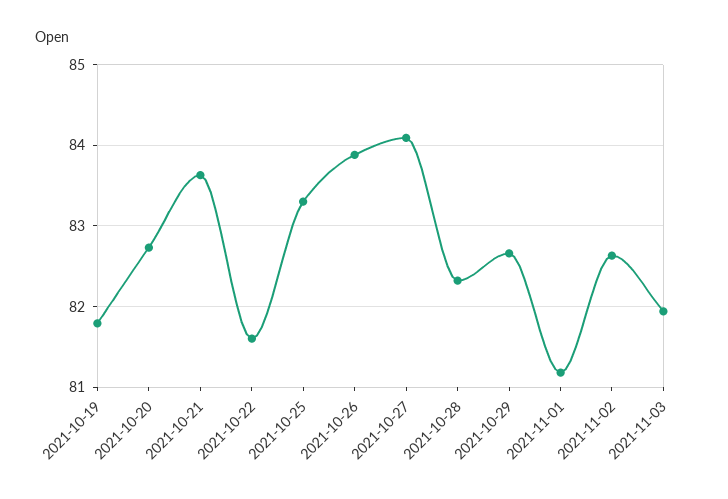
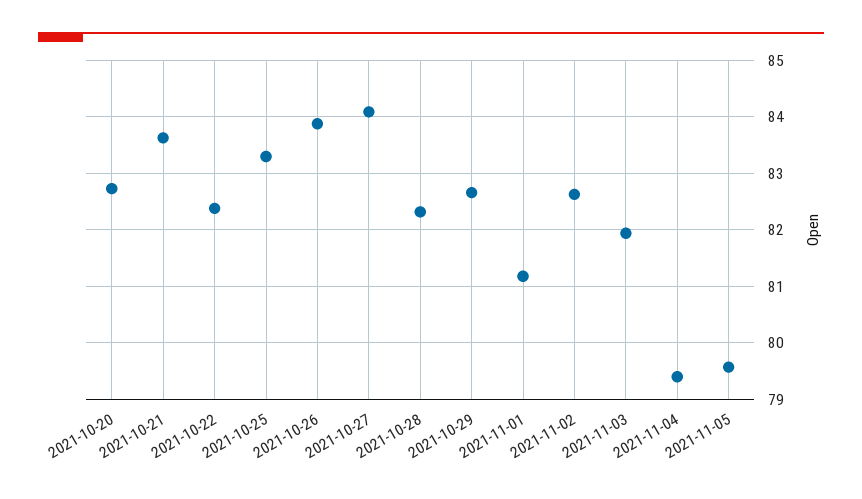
2021-10-19: 81.8 -> none
2021-10-22: 81.6 -> 82.4
2021-11-04: none -> 79.4
2021-11-05: none -> 79.6

